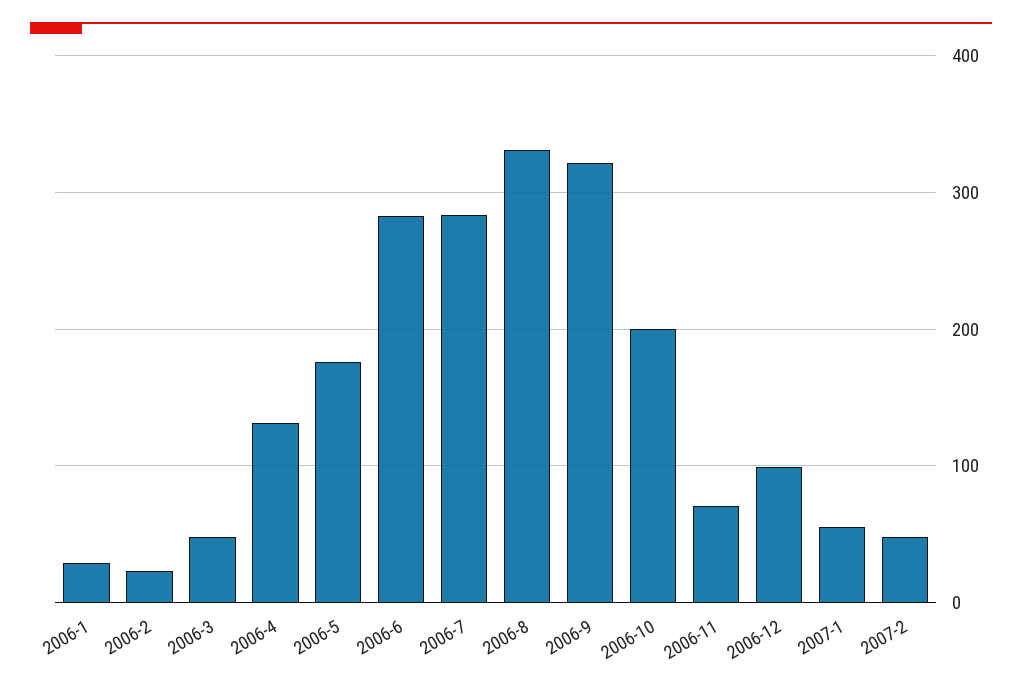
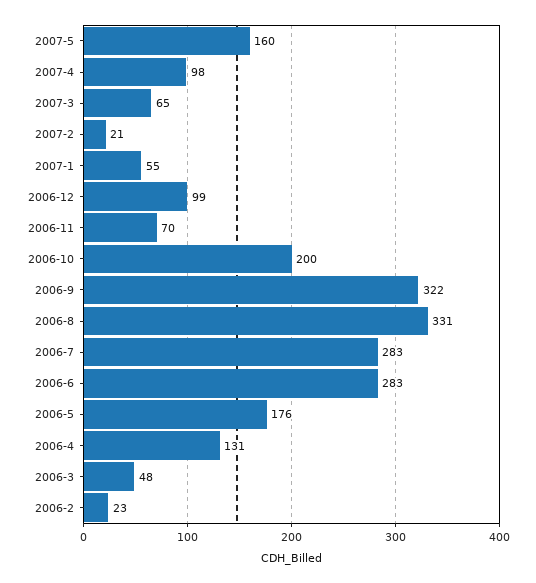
2006-1: 30 -> none
2007-2: 50 -> 21
2007-5: none -> 160
2007-4: none -> 98
2007-3: none -> 65

